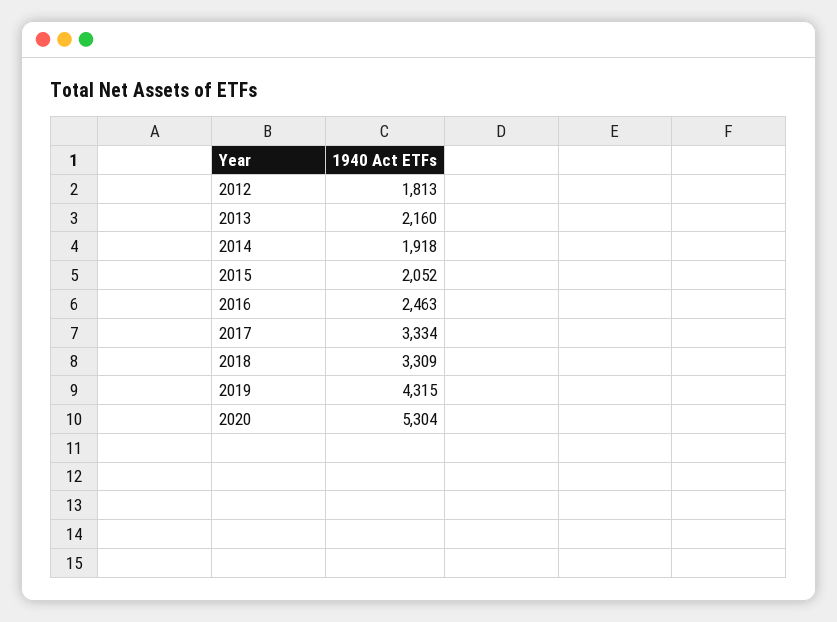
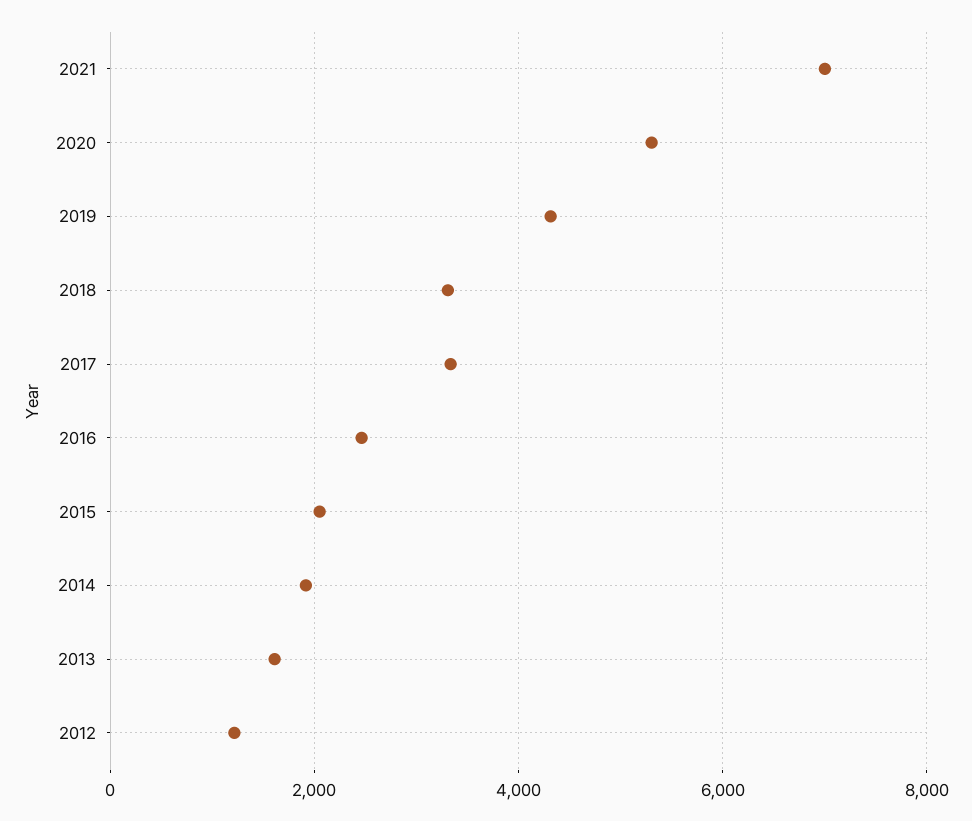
2012: 1813 -> 1200
2013: 2160 -> 1600
2021: none -> 7000

